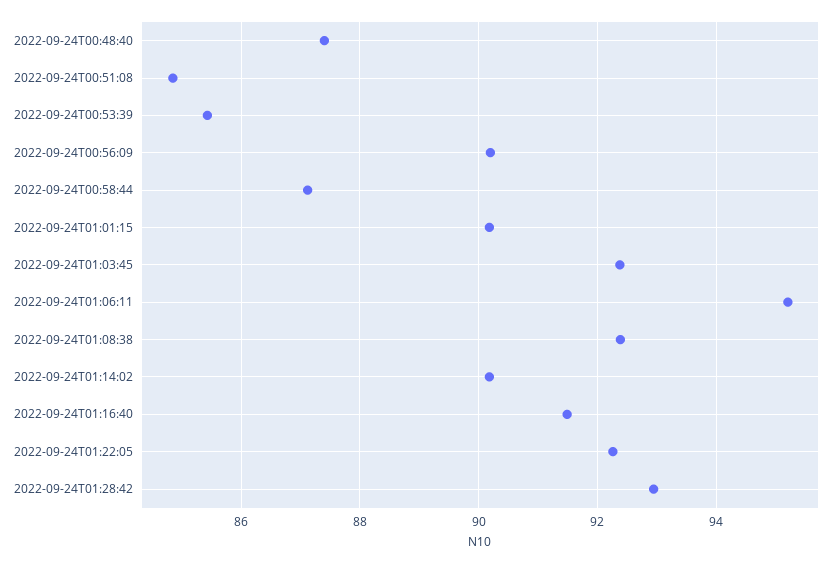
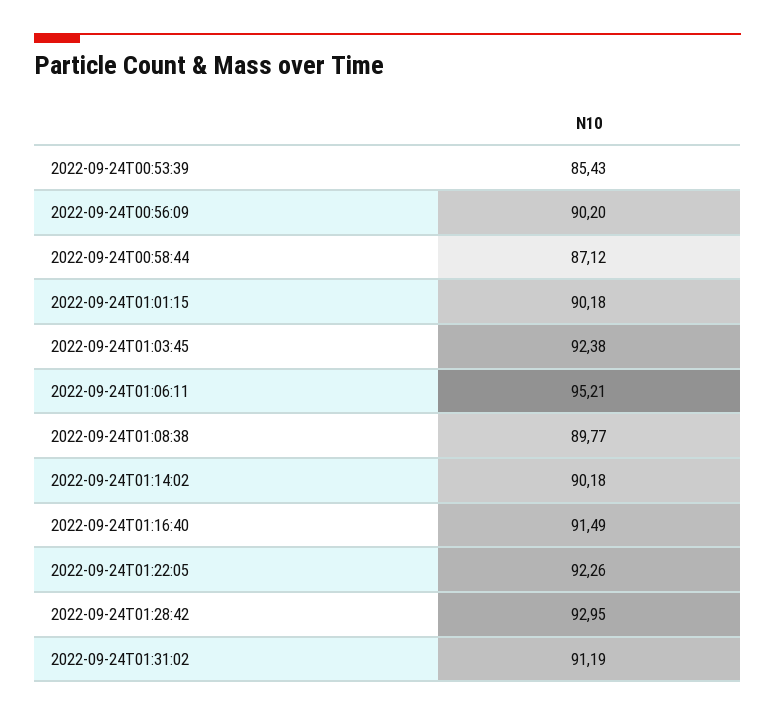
2022-09-24T00:48:40: 87.4 -> none
2022-09-24T00:51:08: 84.8 -> none
2022-09-24T01:08:38: 92.4 -> 89.77
2022-09-24T01:31:02: none -> 91.19

